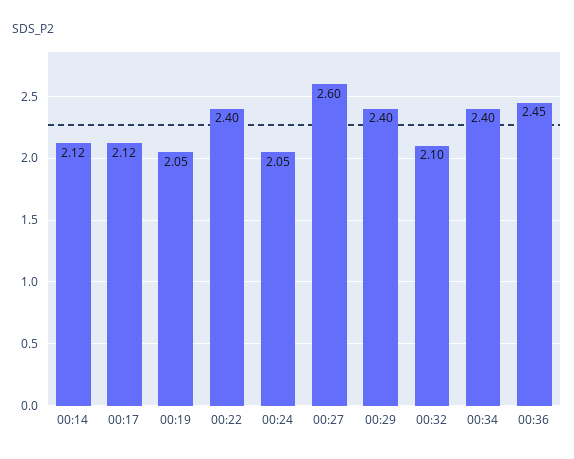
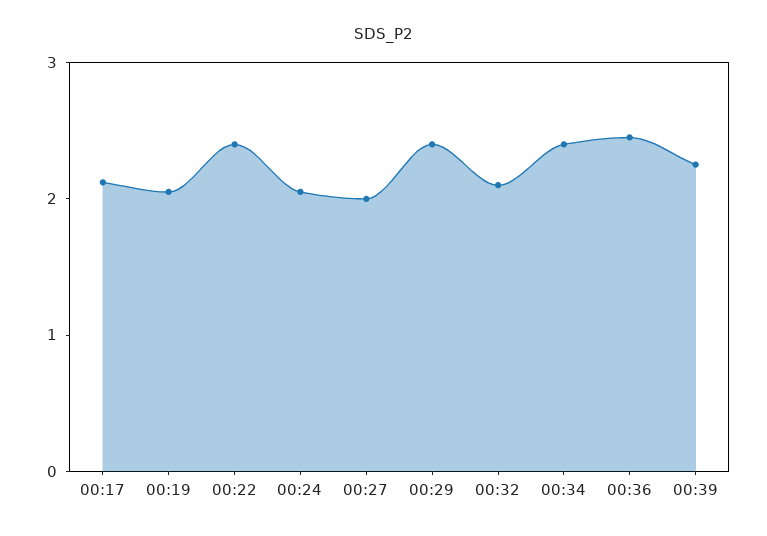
00:14: 2.12 -> none
00:27: 2.6 -> 2
00:39: none -> 2.2

